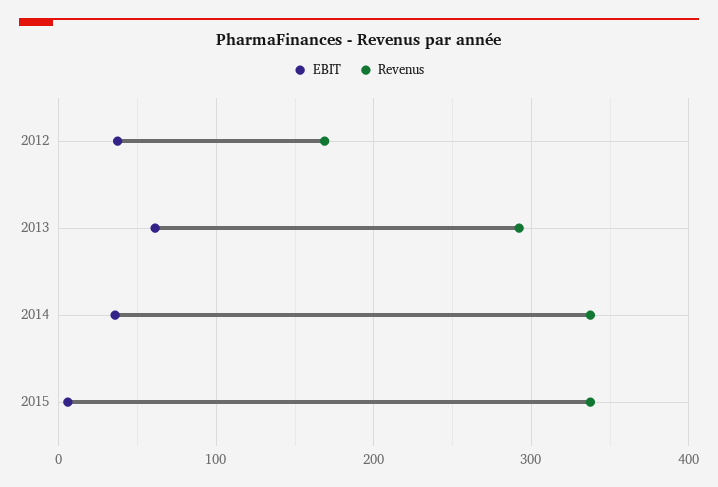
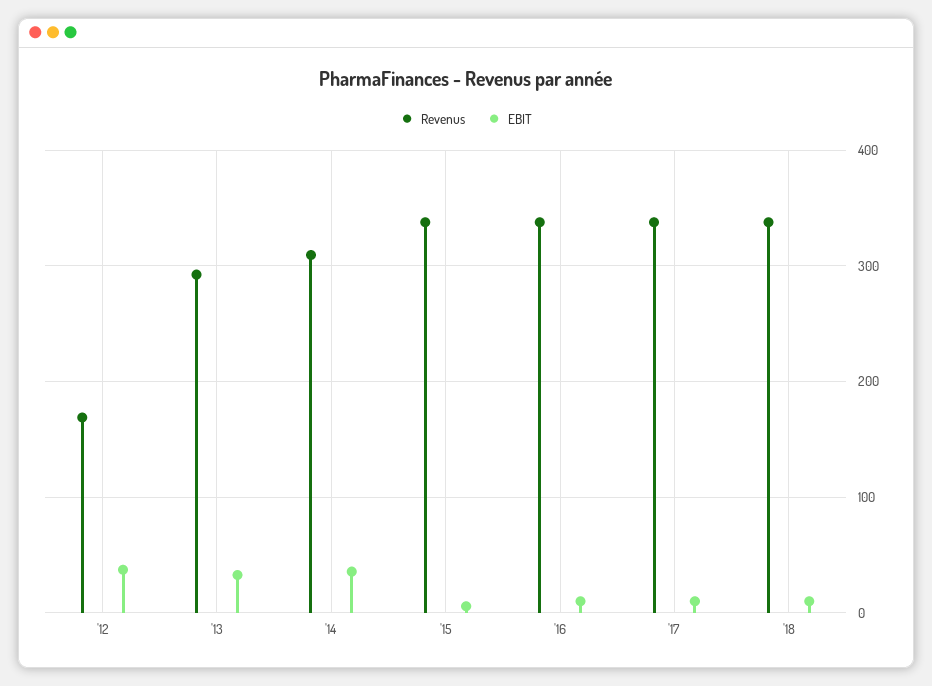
EBIT, 2013: 60 -> 30
Revenus, 2014: 340 -> 310
Revenus, '16: none -> 340
EBIT, '16: none -> 10
Revenus, '17: none -> 340
EBIT, '17: none -> 10
Revenus, '18: none -> 340
EBIT, '18: none -> 10

